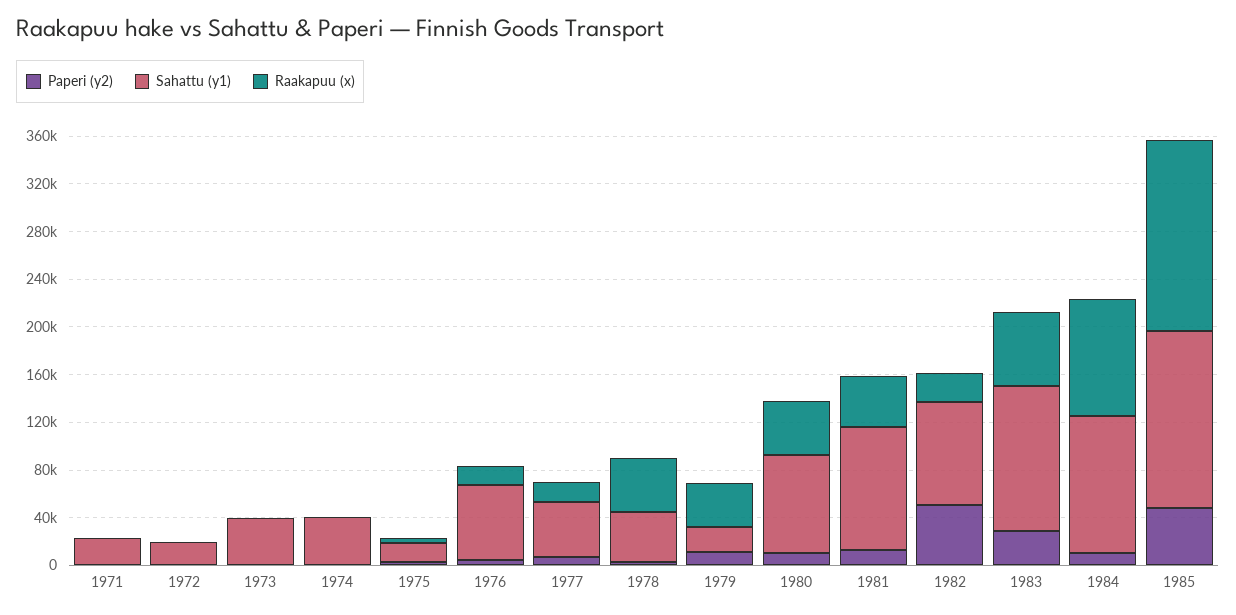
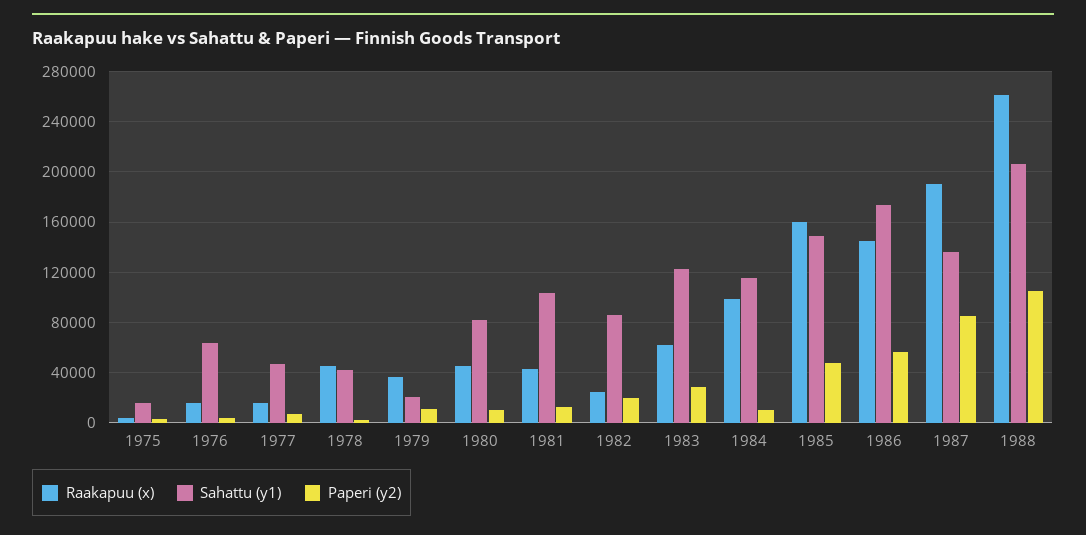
Paperi (y2), 1971: 0 -> none
Sahattu (y1), 1971: 20000 -> none
Raakapuu (x), 1971: 0 -> none
Paperi (y2), 1972: 0 -> none
Sahattu (y1), 1972: 20000 -> none
Raakapuu (x), 1972: 0 -> none
Paperi (y2), 1973: 0 -> none
Sahattu (y1), 1973: 40000 -> none
Raakapuu (x), 1973: 0 -> none
Paperi (y2), 1974: 0 -> none
Sahattu (y1), 1974: 40000 -> none
Raakapuu (x), 1974: 0 -> none
Paperi (y2), 1982: 50000 -> 20000
Raakapuu (x), 1986: none -> 145000
Sahattu (y1), 1986: none -> 175000
Paperi (y2), 1986: none -> 55000
Raakapuu (x), 1987: none -> 190000
Sahattu (y1), 1987: none -> 135000
Paperi (y2), 1987: none -> 85000
Raakapuu (x), 1988: none -> 260000
Sahattu (y1), 1988: none -> 205000
Paperi (y2), 1988: none -> 105000

